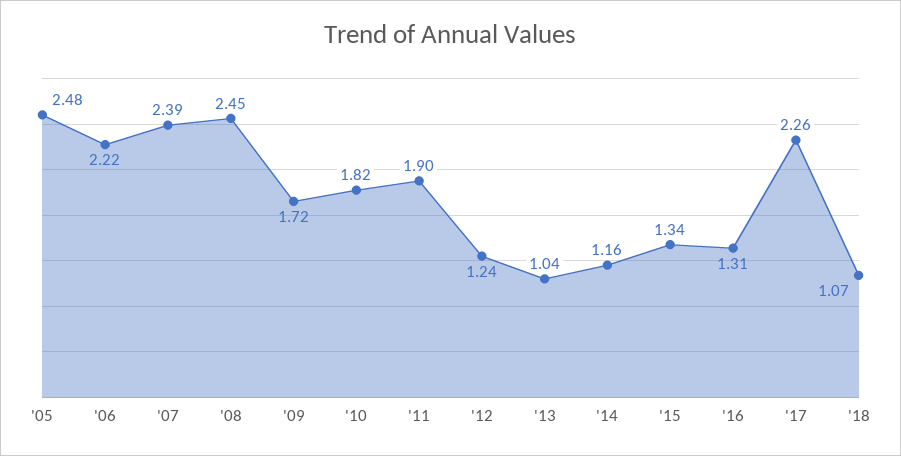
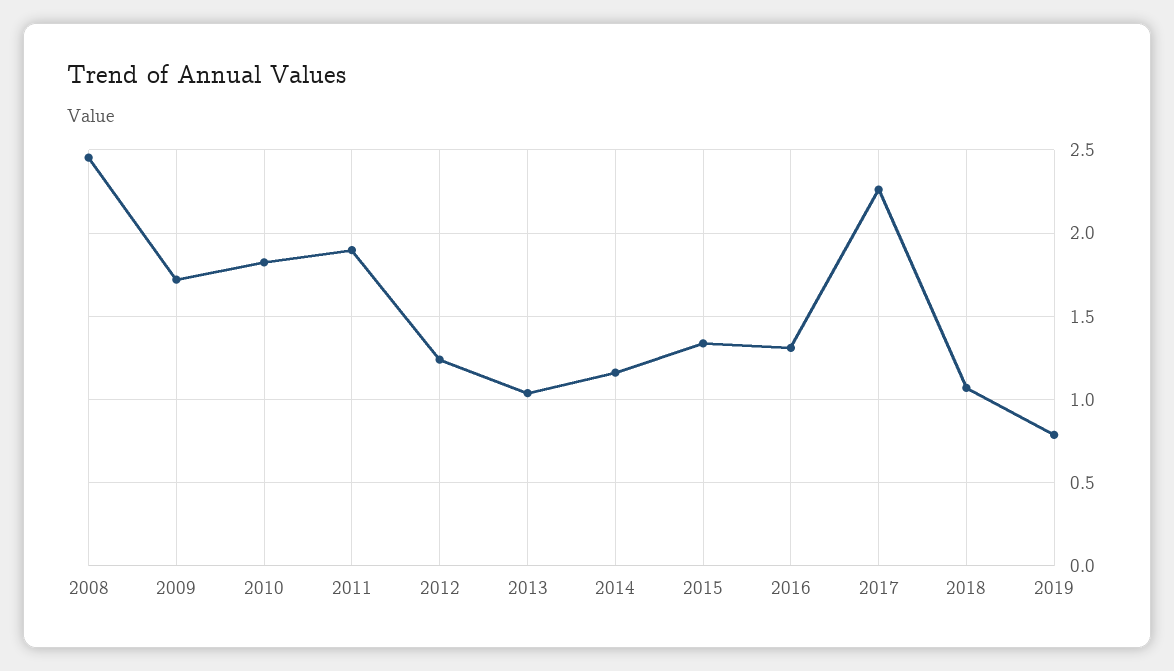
'05: 2.48 -> none
'06: 2.22 -> none
'07: 2.39 -> none
2019: none -> 0.8

